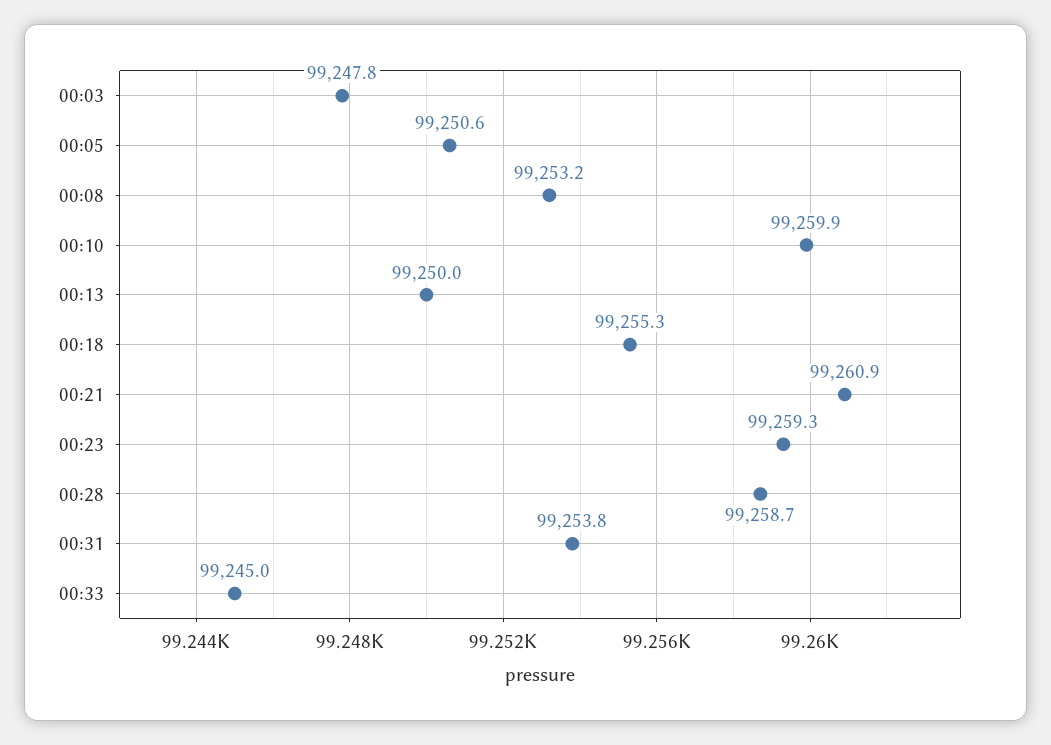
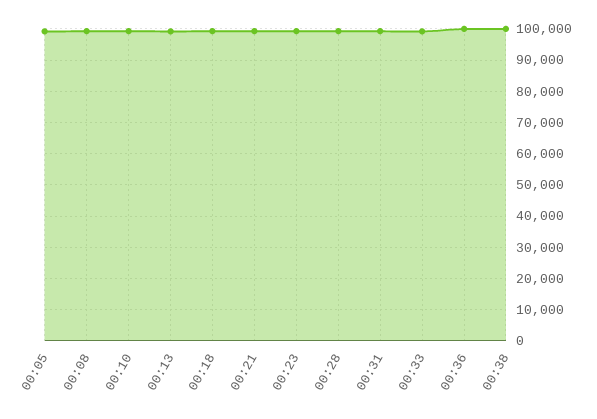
00:03: 99247.8 -> none
00:36: none -> 100000
00:38: none -> 100000

